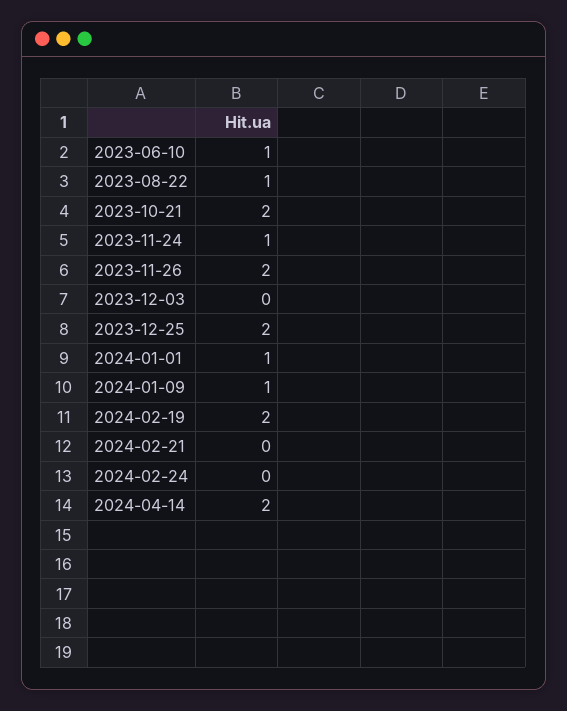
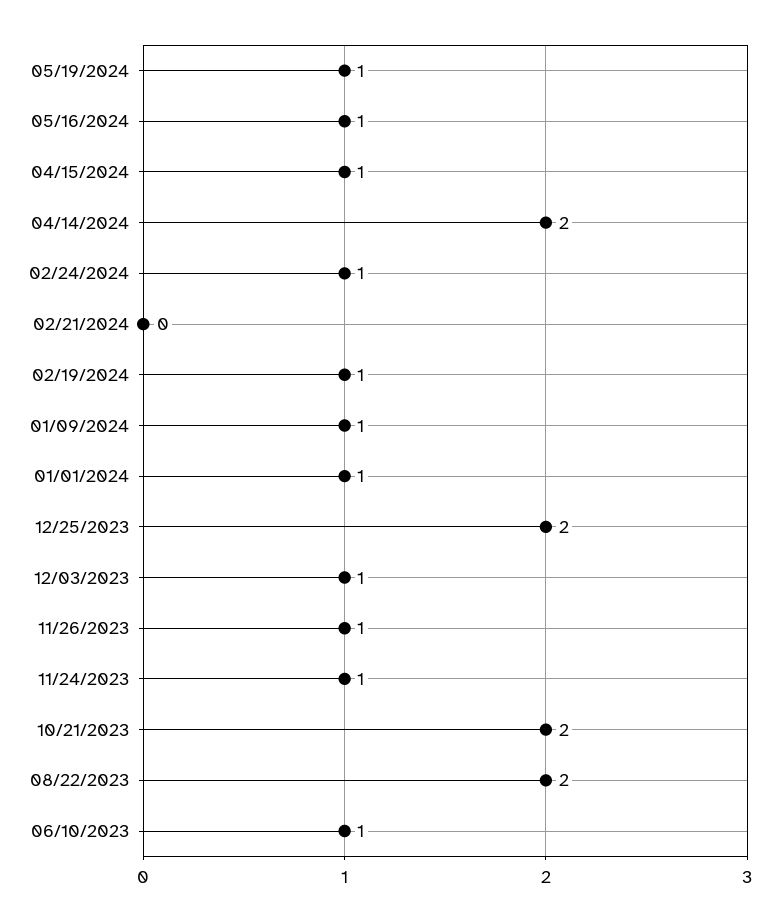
2023-08-22: 1 -> 2
2023-11-26: 2 -> 1
2023-12-03: 0 -> 1
2024-02-19: 2 -> 1
2024-02-24: 0 -> 1
05/19/2024: none -> 1
05/16/2024: none -> 1
04/15/2024: none -> 1

